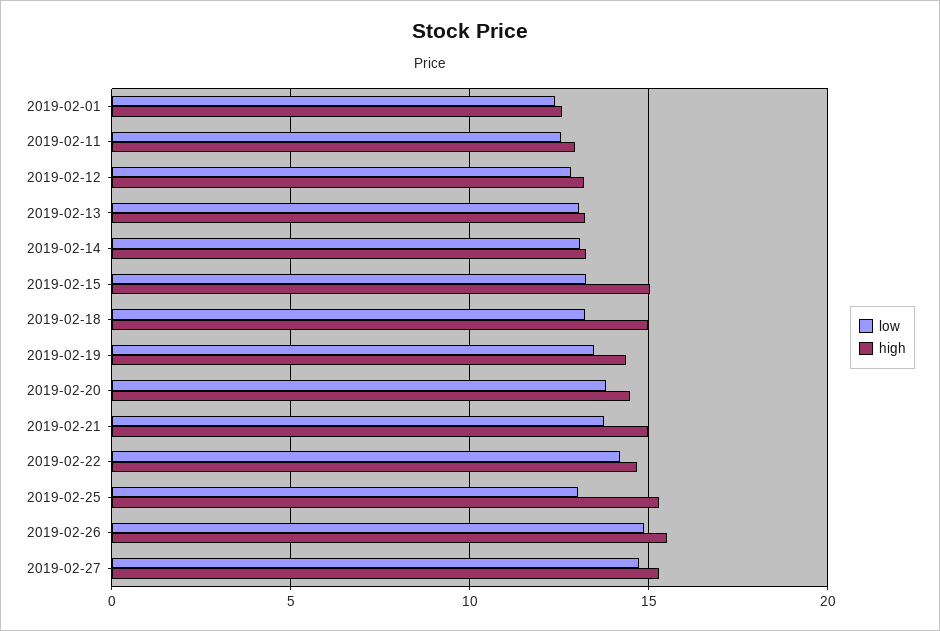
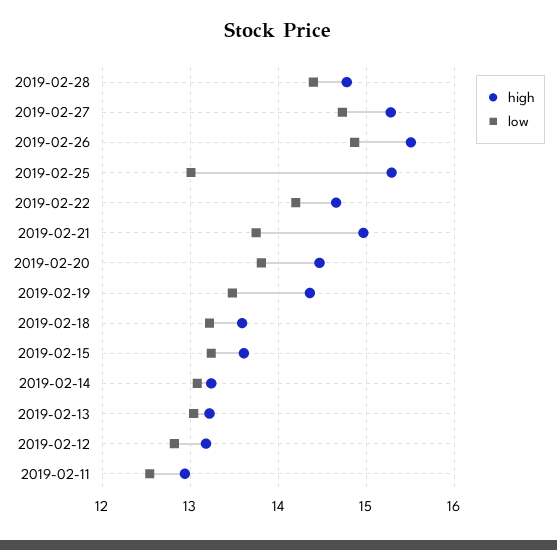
low, 2019-02-01: 12.5 -> none
high, 2019-02-01: 12.5 -> none
high, 2019-02-15: 15 -> 13.6
high, 2019-02-18: 15 -> 13.6
high, 2019-02-28: none -> 14.8
low, 2019-02-28: none -> 14.4

